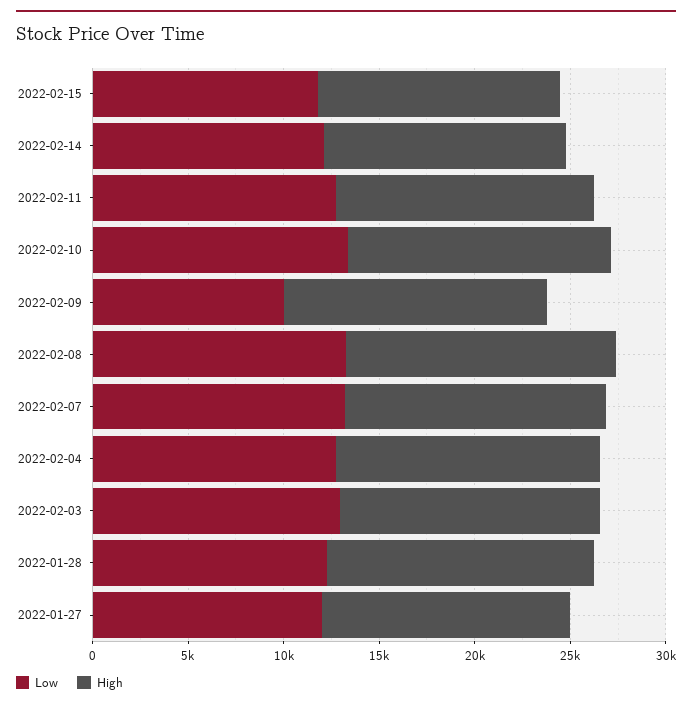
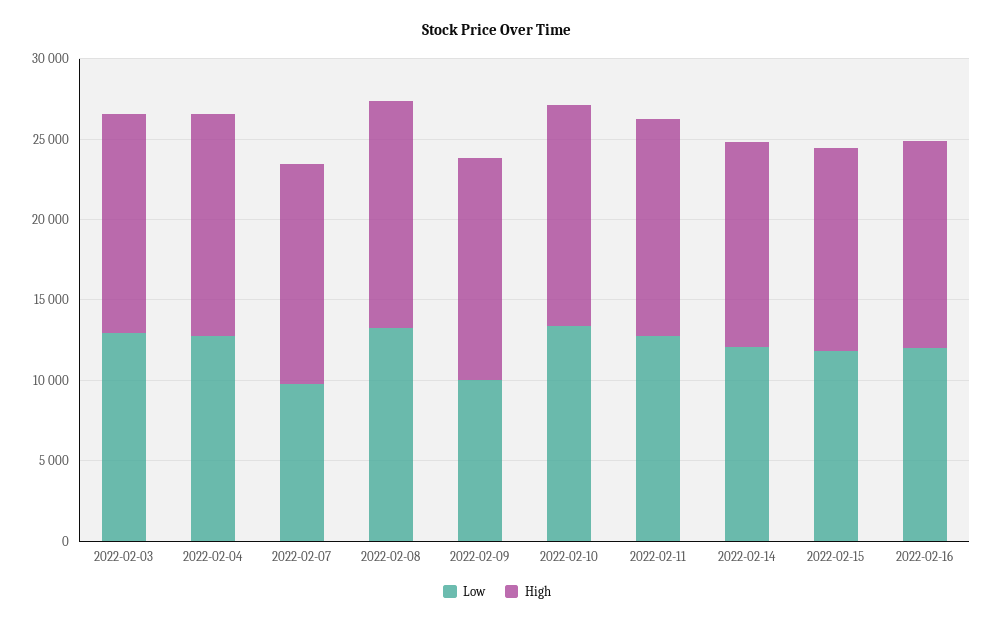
Low, 2022-02-07: 13000 -> 10000
Low, 2022-01-28: 12000 -> none
High, 2022-01-28: 14000 -> none
Low, 2022-01-27: 12000 -> none
High, 2022-01-27: 13000 -> none
Low, 2022-02-16: none -> 12000
High, 2022-02-16: none -> 13000

